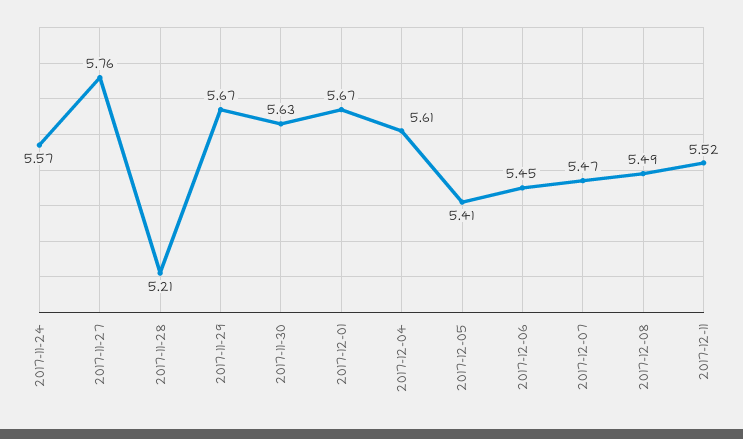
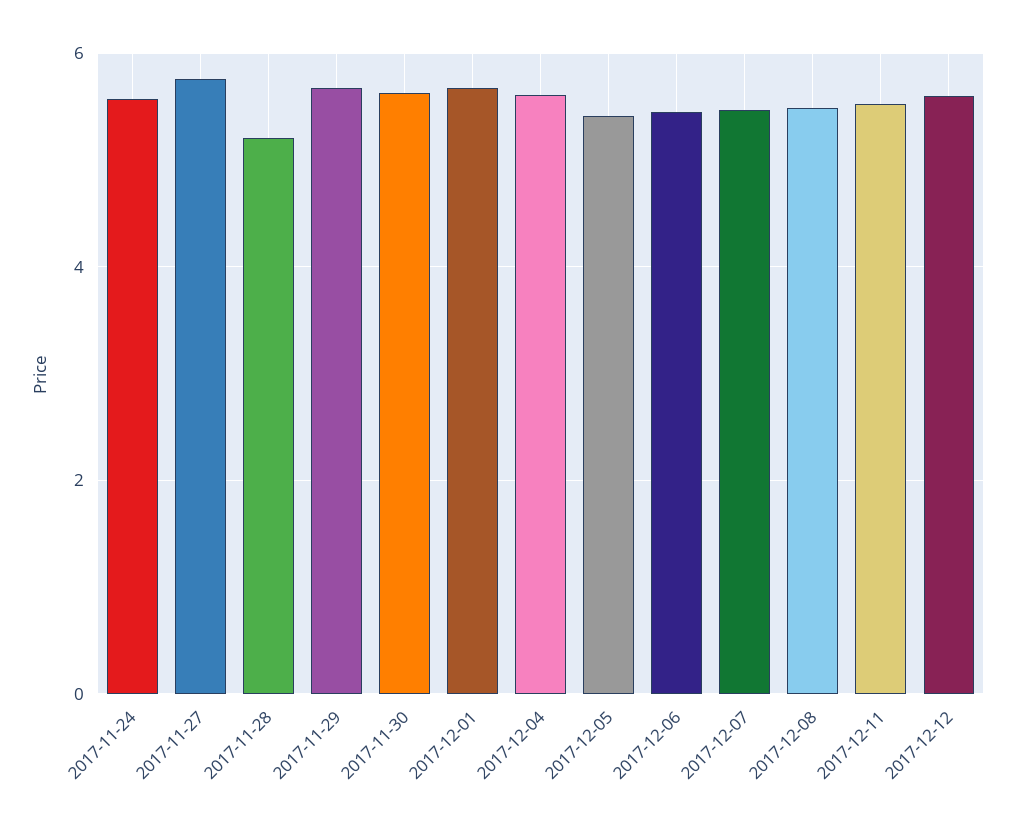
2017-12-12: none -> 5.6

